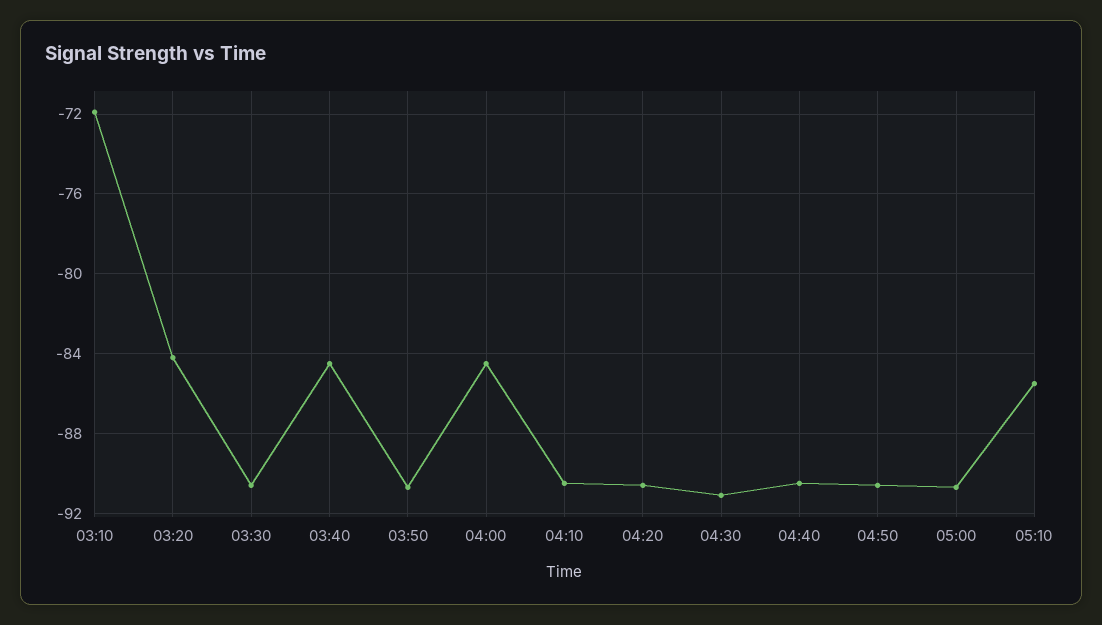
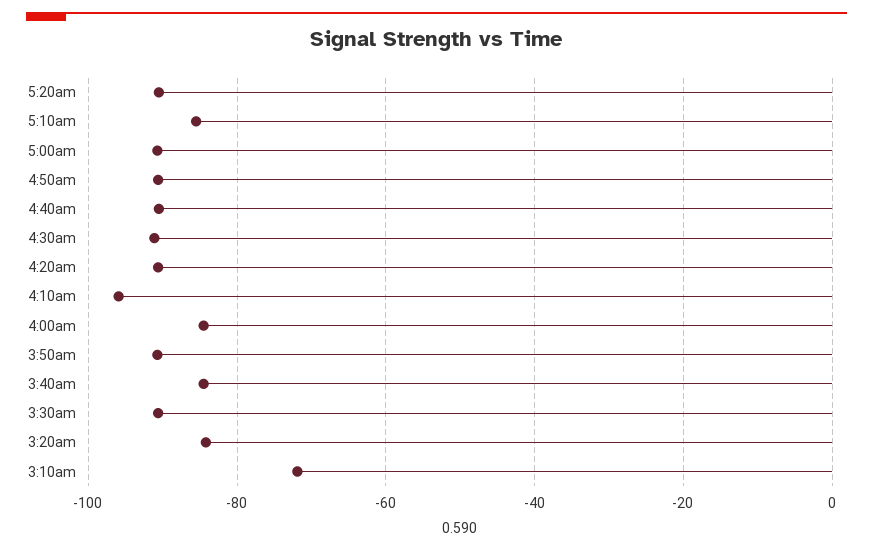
04:10: -90.5 -> -96
5:20am: none -> -90

